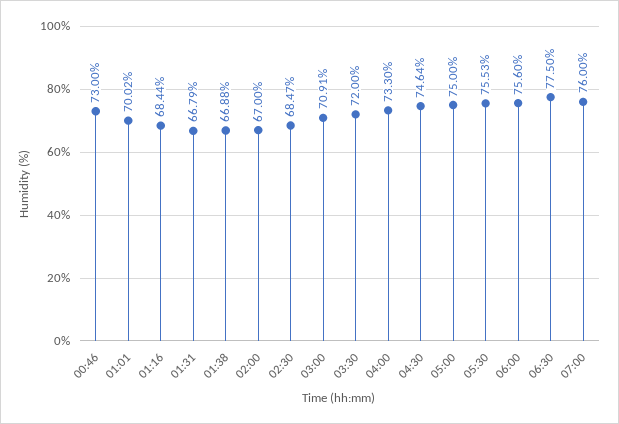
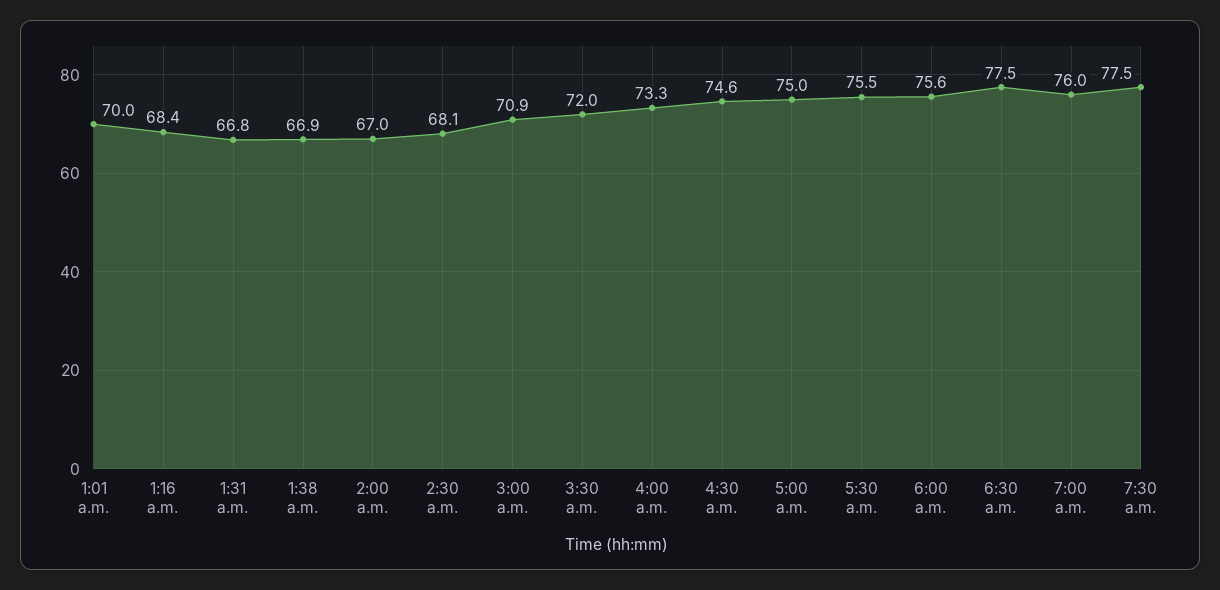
00:46: 73 -> none
02:30: 68.47 -> 68.1
7:30 a.m.: none -> 77.5

